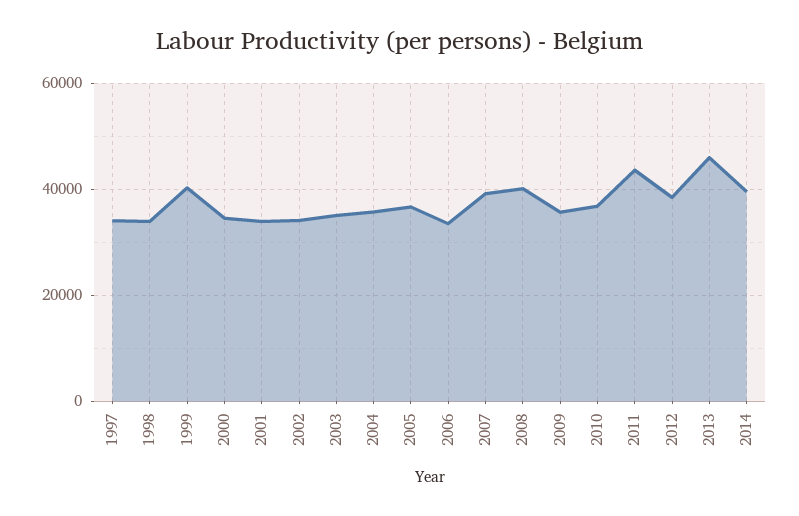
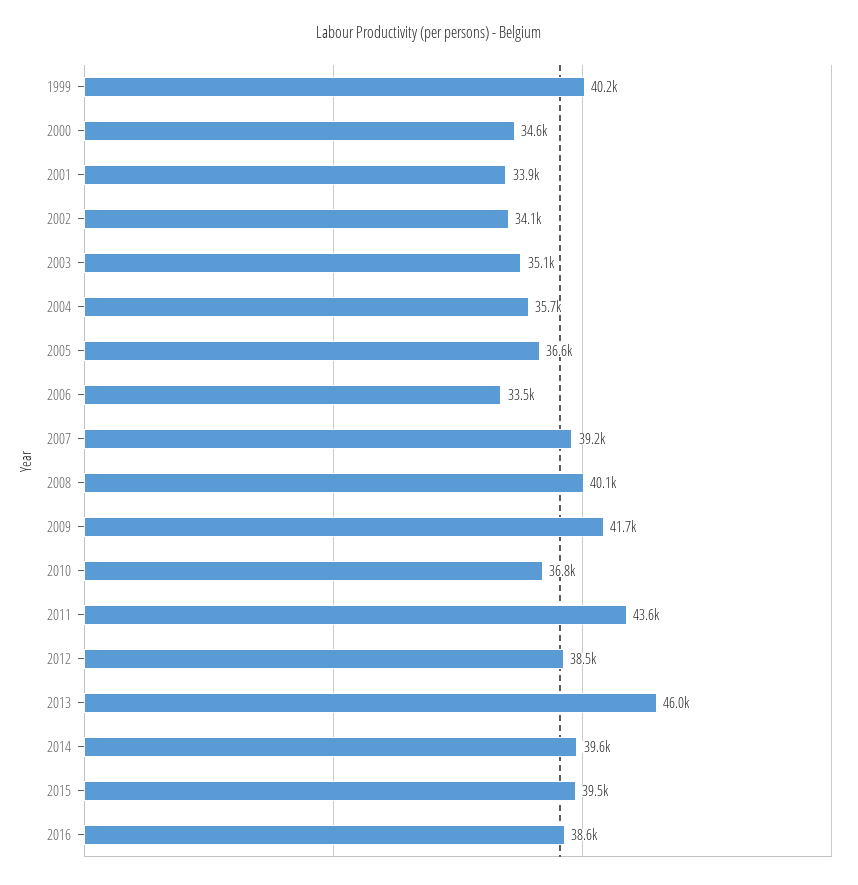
1997: 34000 -> none
1998: 34000 -> none
2009: 36000 -> 41700
2015: none -> 39500
2016: none -> 38600

